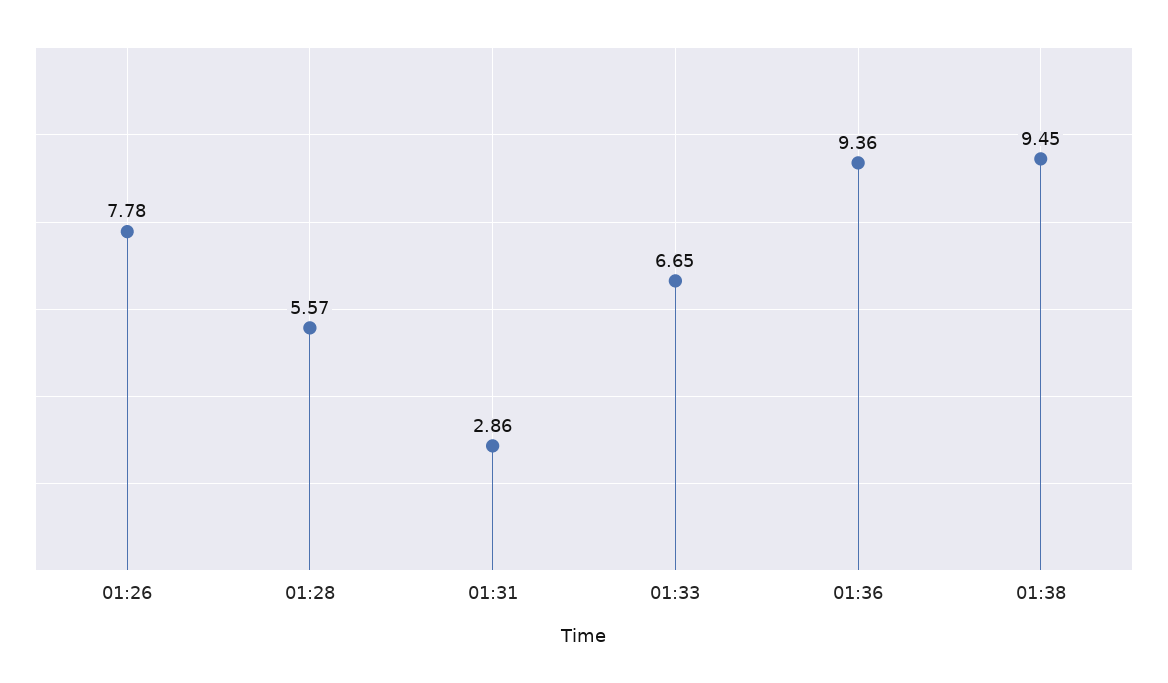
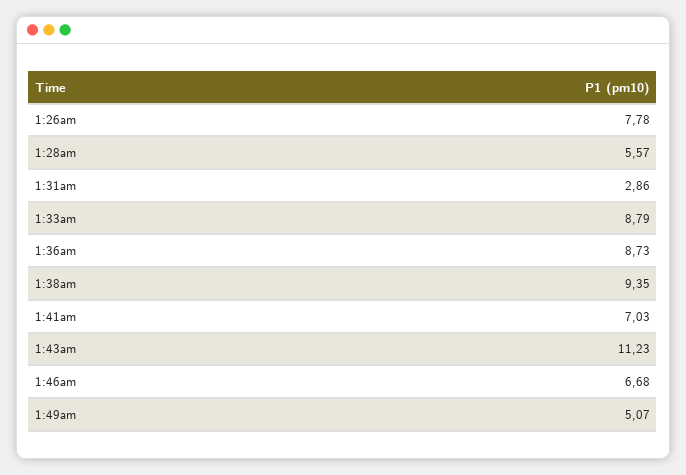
01:33: 6.65 -> 8.79
01:36: 9.36 -> 8.73
01:38: 9.45 -> 9.35
1:41am: none -> 7.03
1:43am: none -> 11.23
1:46am: none -> 6.68
1:49am: none -> 5.07

